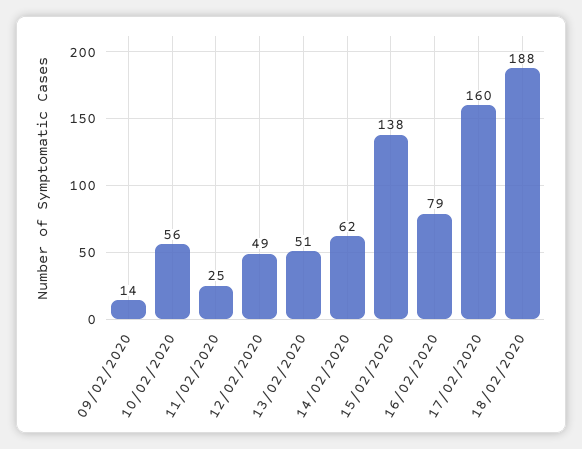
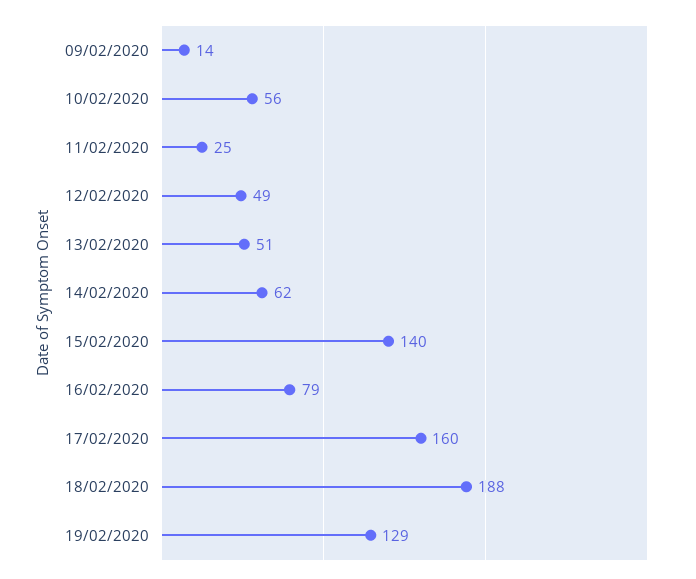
15/02/2020: 138 -> 140
19/02/2020: none -> 129

